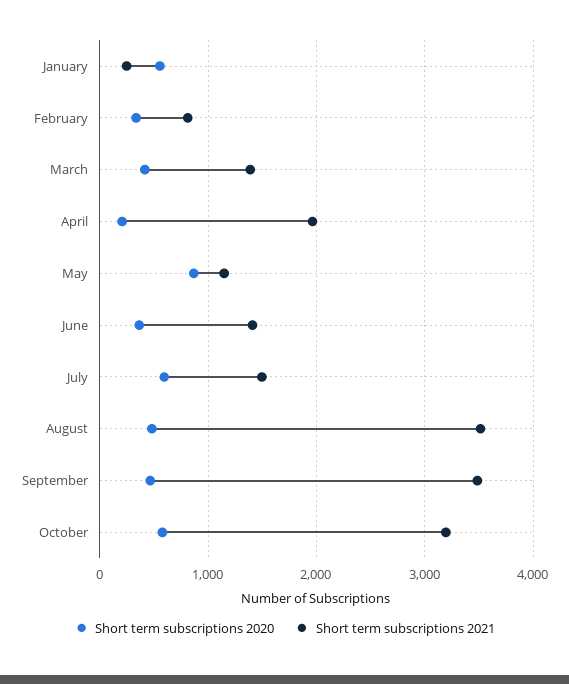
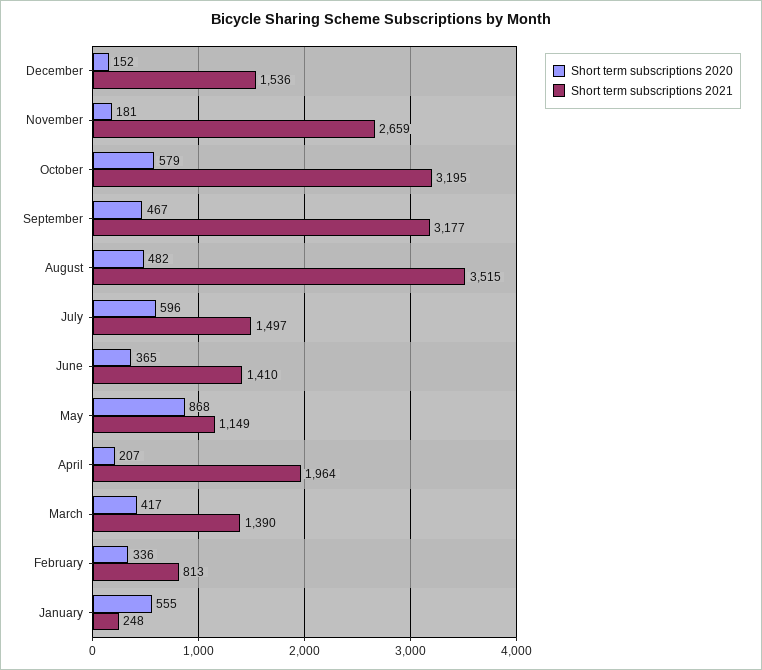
Short term subscriptions 2021, September: 3500 -> 3177
Short term subscriptions 2020, December: none -> 152
Short term subscriptions 2021, December: none -> 1536
Short term subscriptions 2020, November: none -> 181
Short term subscriptions 2021, November: none -> 2659

